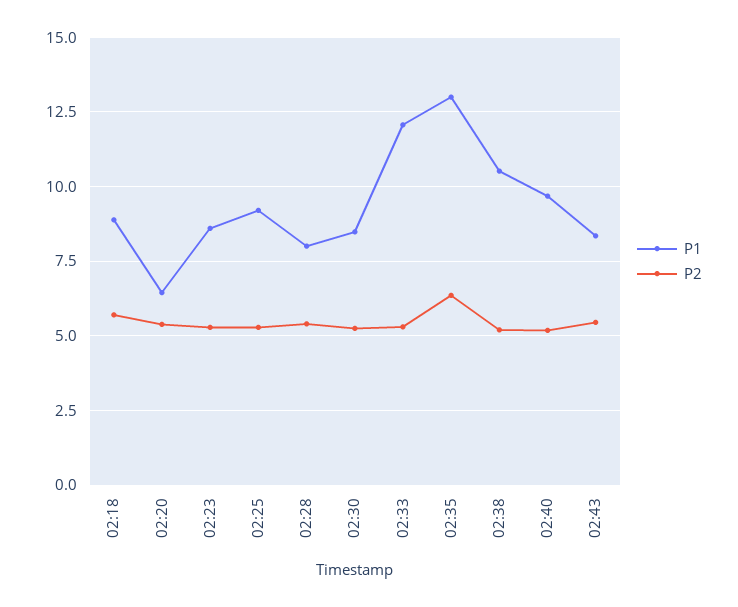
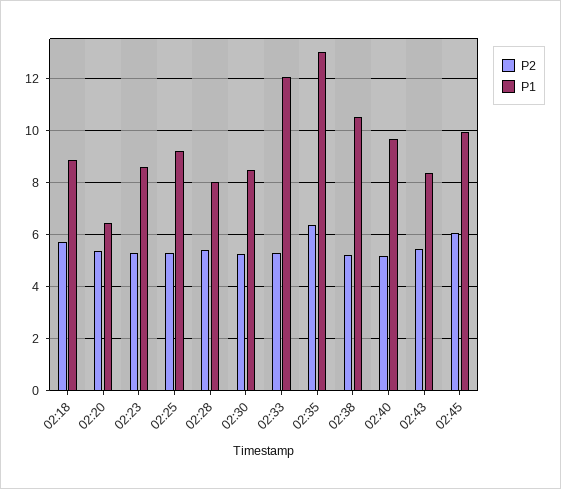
P2, 02:45: none -> 6
P1, 02:45: none -> 10

